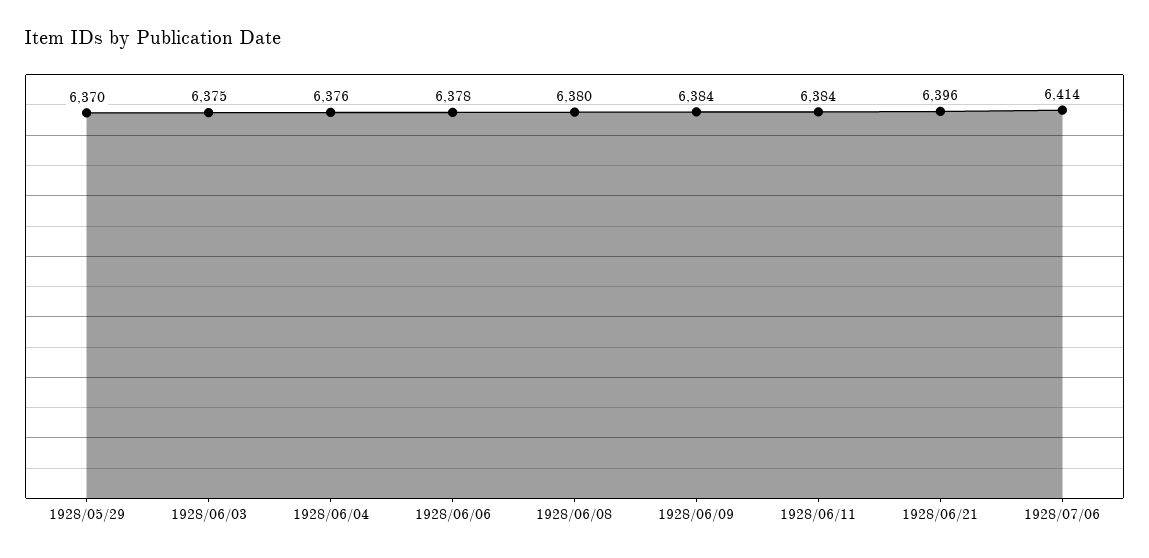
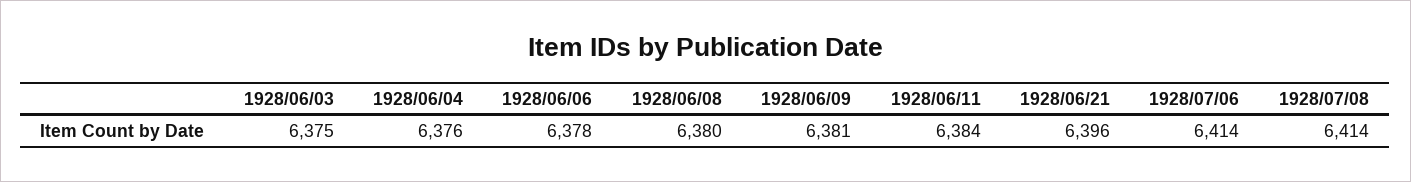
1928/05/29: 6370 -> none
1928/06/09: 6384 -> 6381
1928/07/08: none -> 6414

